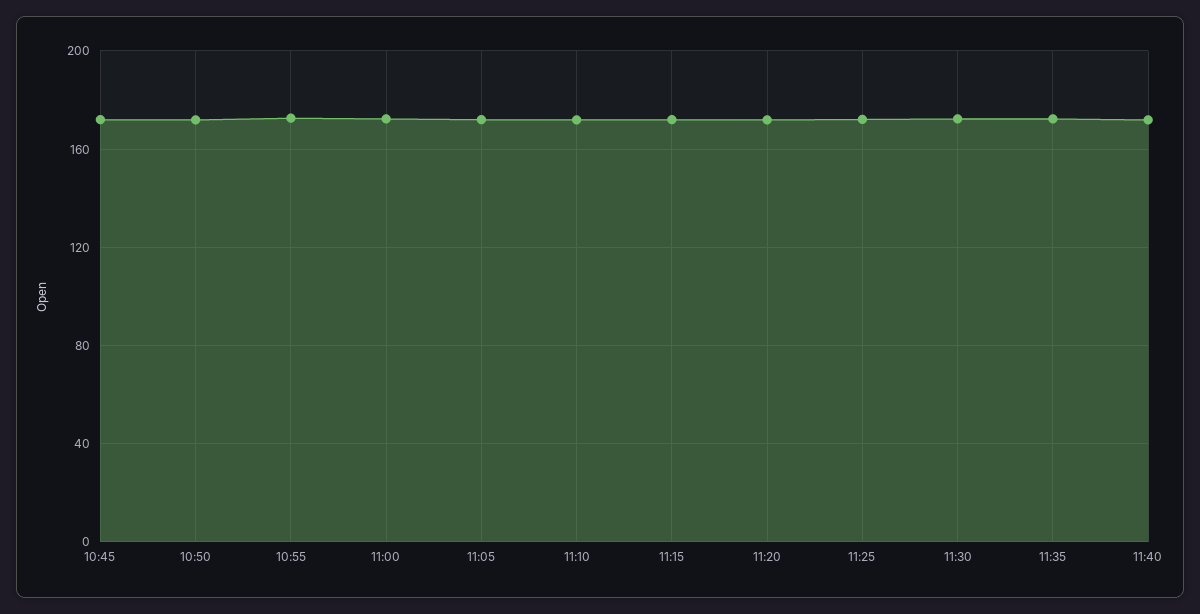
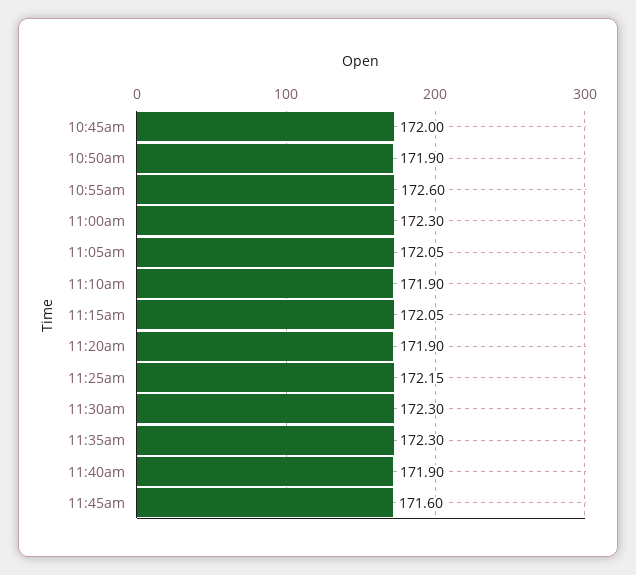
11:45am: none -> 171.6

